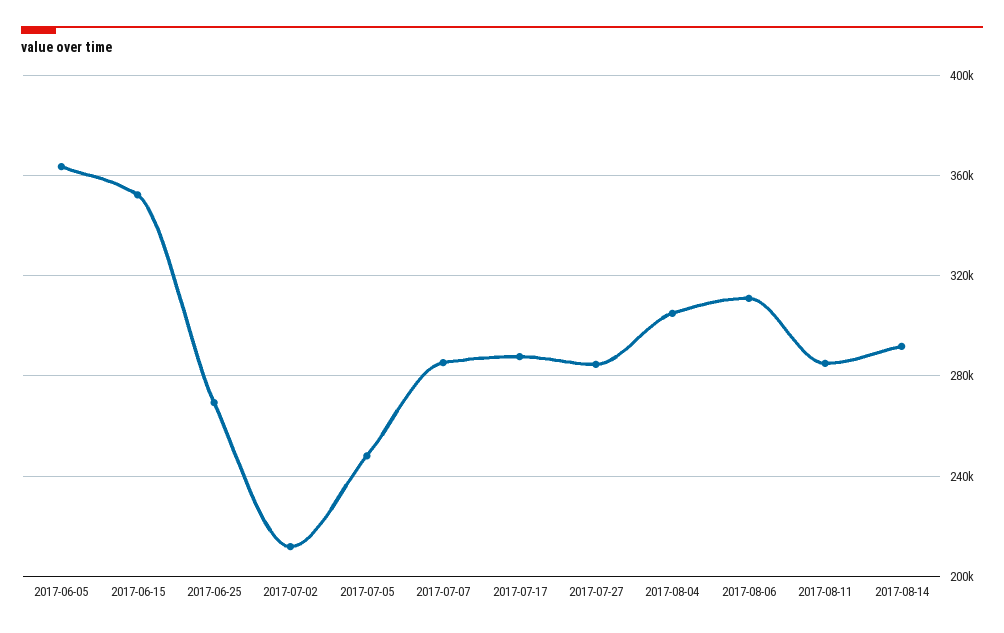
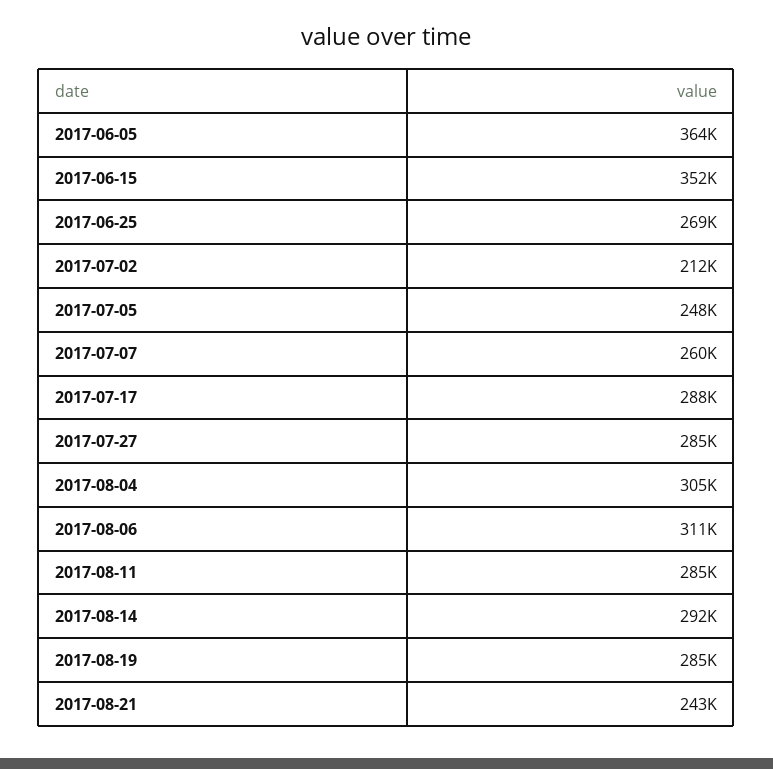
2017-07-07: 285000 -> 260000
2017-08-19: none -> 285000
2017-08-21: none -> 243000

